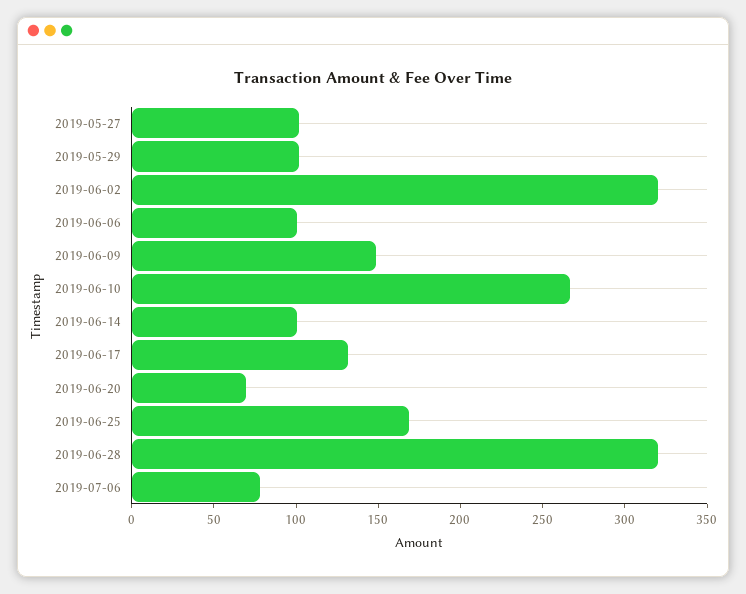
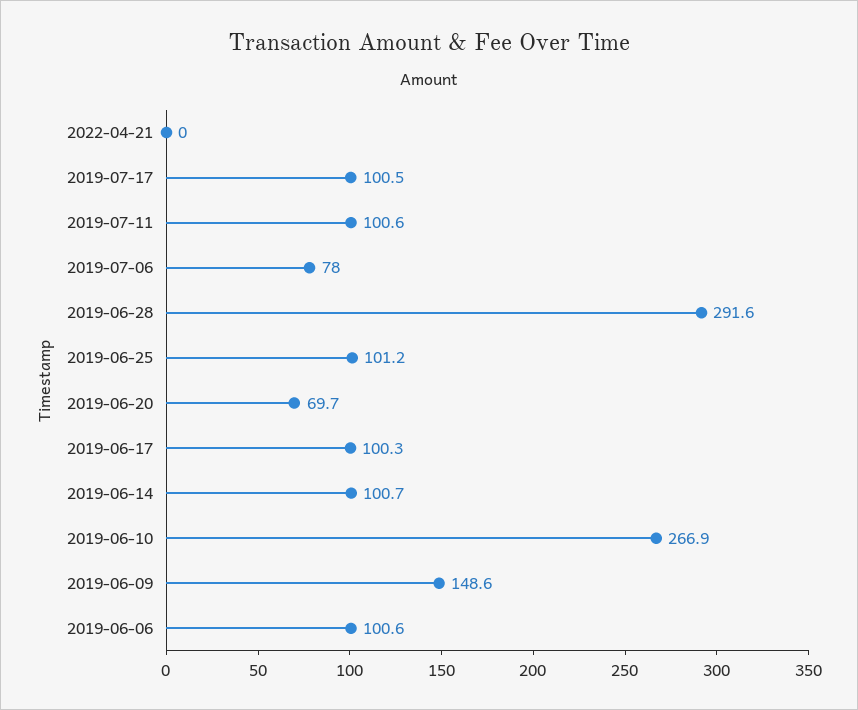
2019-05-27: 100 -> none
2019-05-29: 100 -> none
2019-06-02: 320 -> none
2019-06-17: 130 -> 100.3
2019-06-25: 170 -> 101.2
2019-06-28: 320 -> 291.6
2022-04-21: none -> 0
2019-07-17: none -> 100.5
2019-07-11: none -> 100.6

